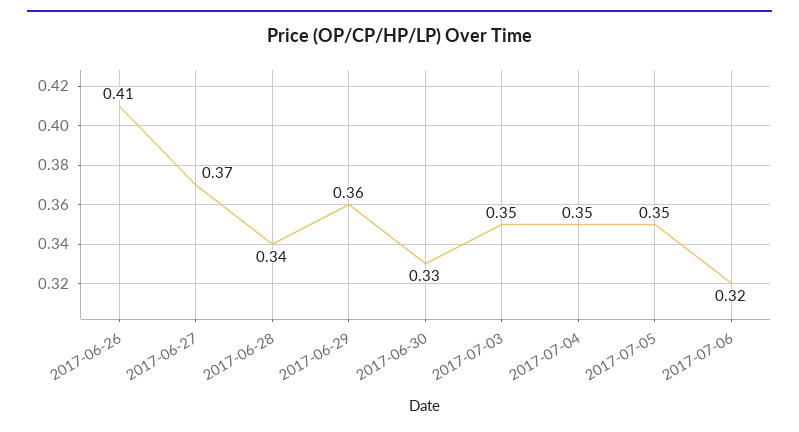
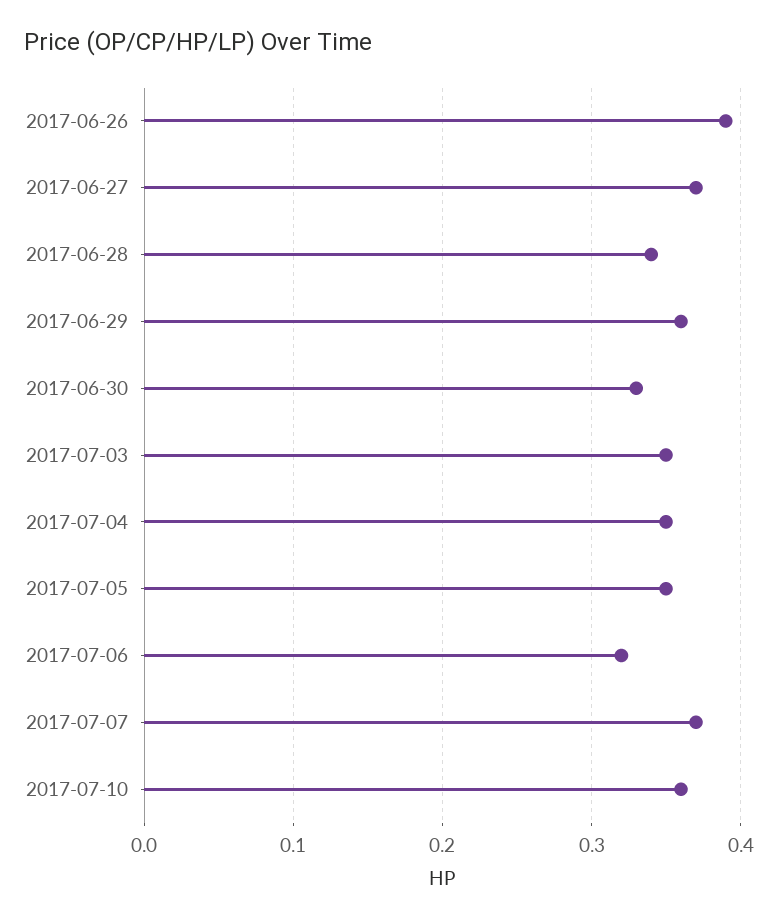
2017-06-26: 0.41 -> 0.39
2017-07-07: none -> 0.37
2017-07-10: none -> 0.36

